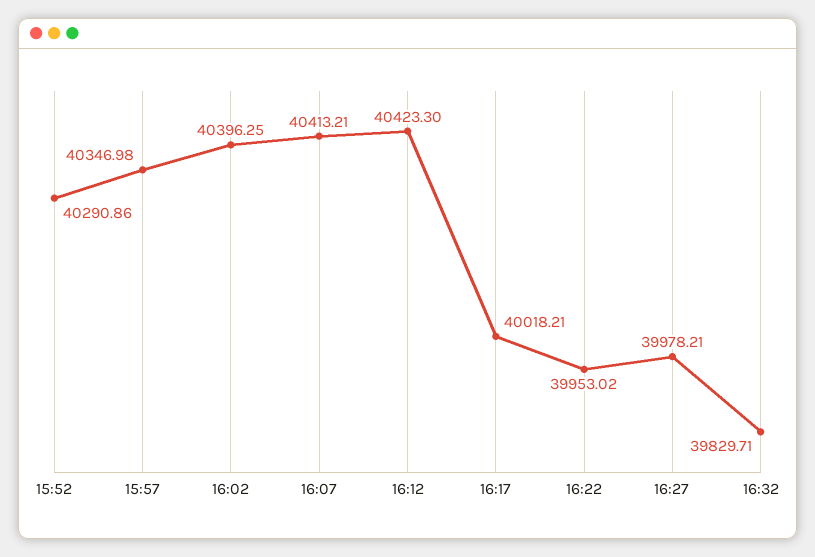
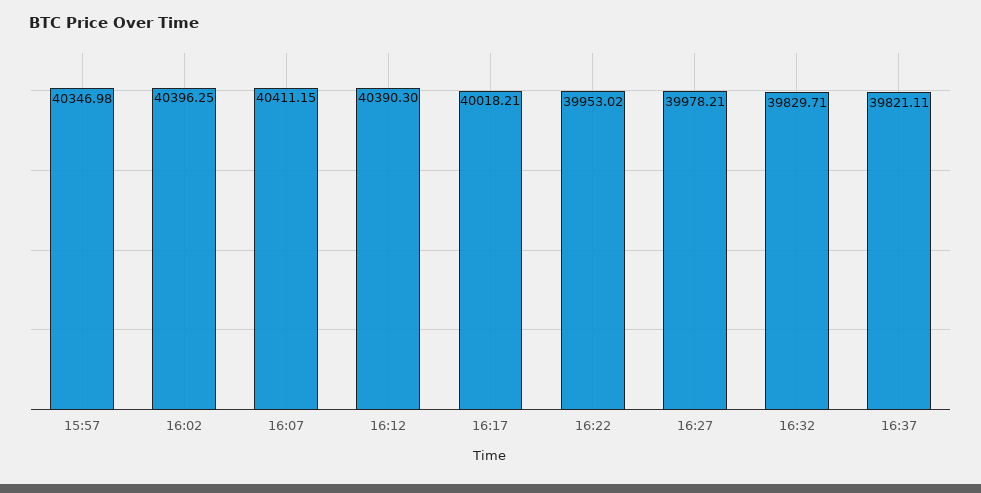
15:52: 40290.86 -> none
16:07: 40413.21 -> 40411.15
16:12: 40423.3 -> 40390.3
16:37: none -> 39821.11

